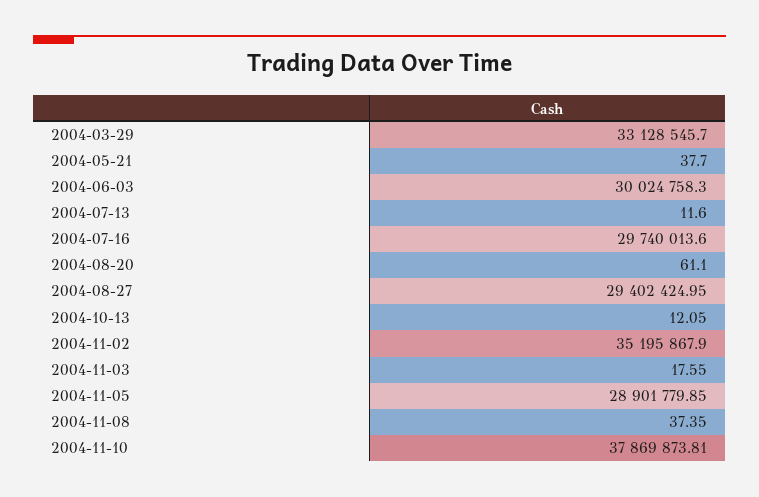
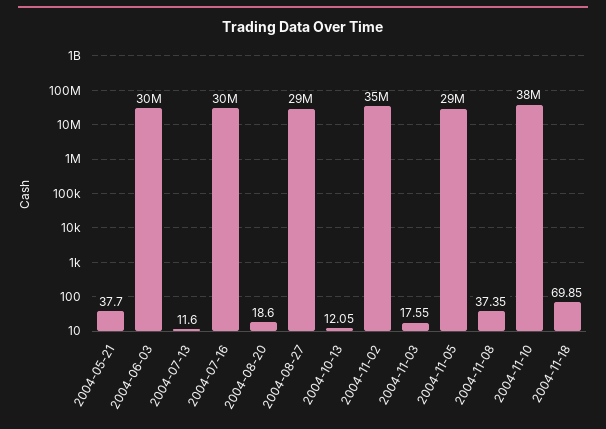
2004-03-29: 33128545.7 -> none
2004-08-20: 61.1 -> 18.6
2004-11-18: none -> 69.85

